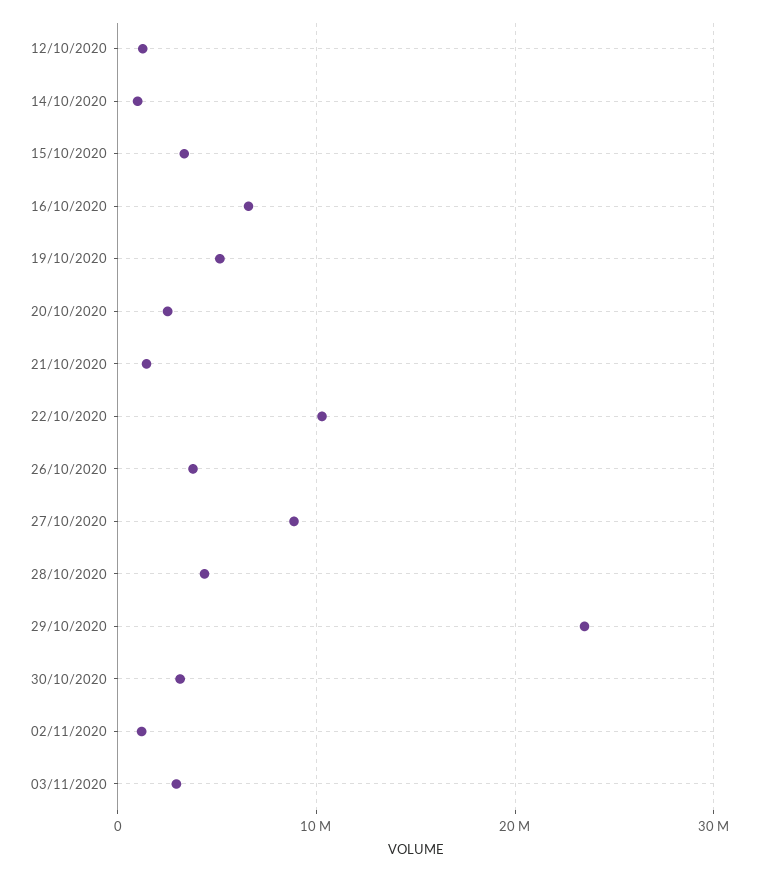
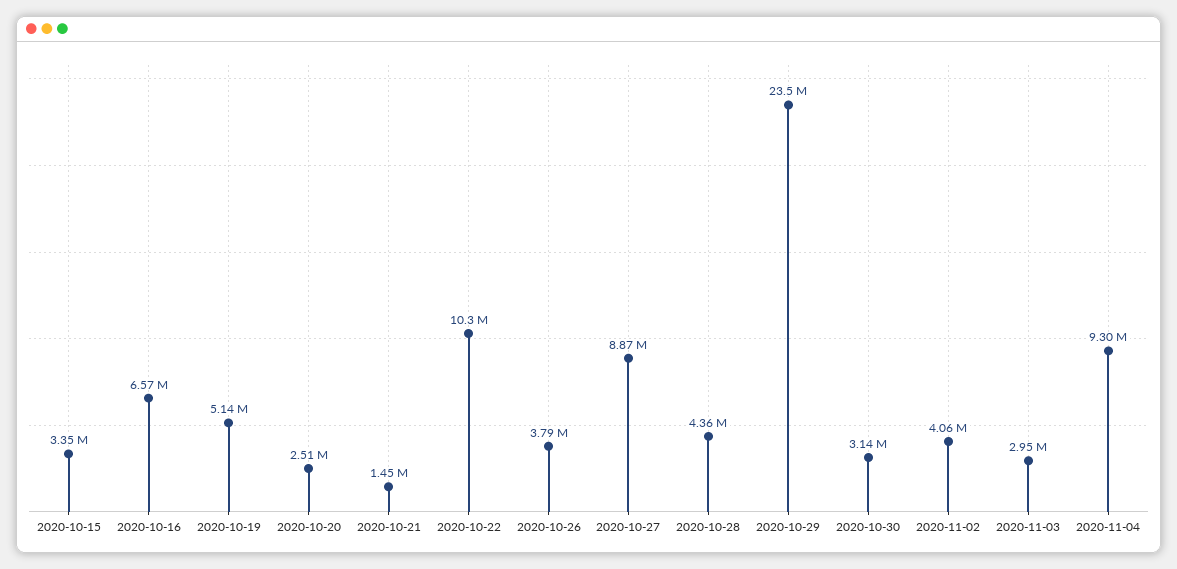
12/10/2020: 1000000 -> none
14/10/2020: 1000000 -> none
02/11/2020: 1000000 -> 4060000
2020-11-04: none -> 9300000

